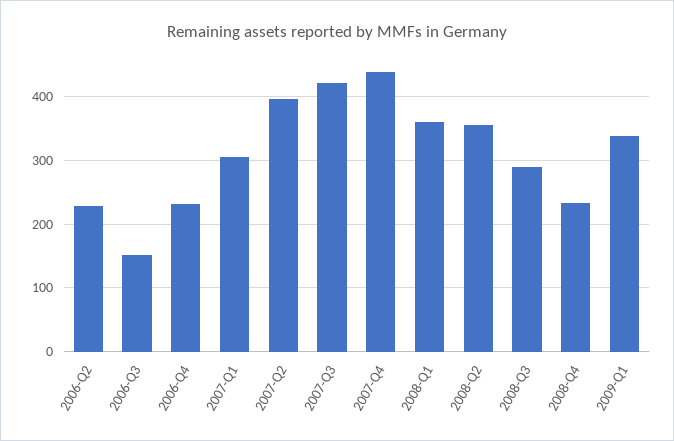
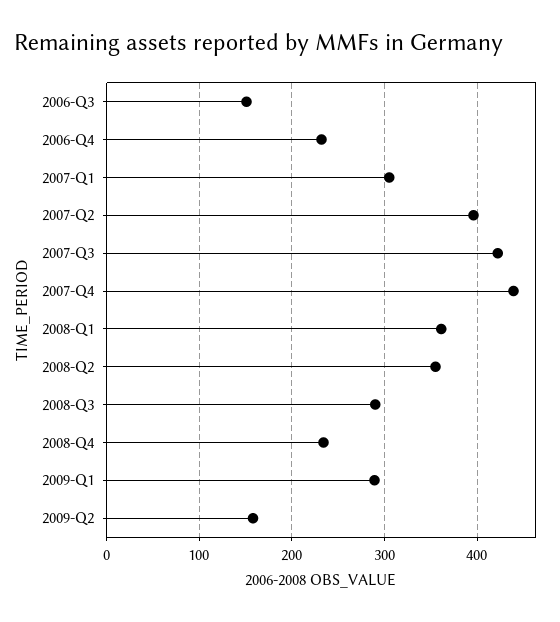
2006-Q2: 230 -> none
2009-Q1: 340 -> 290
2009-Q2: none -> 160

